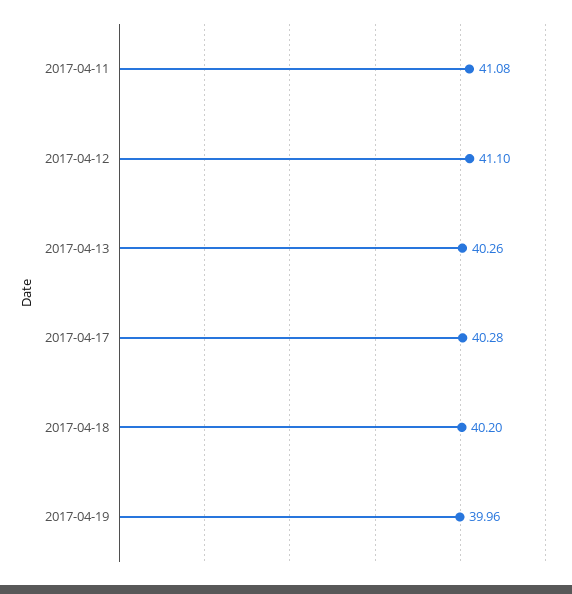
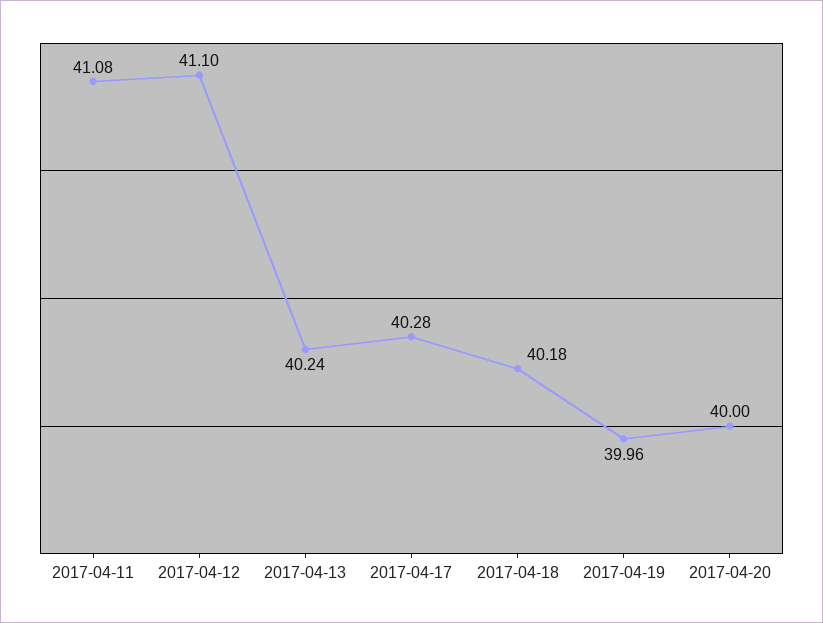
2017-04-13: 40.26 -> 40.24
2017-04-18: 40.2 -> 40.18
2017-04-20: none -> 40

